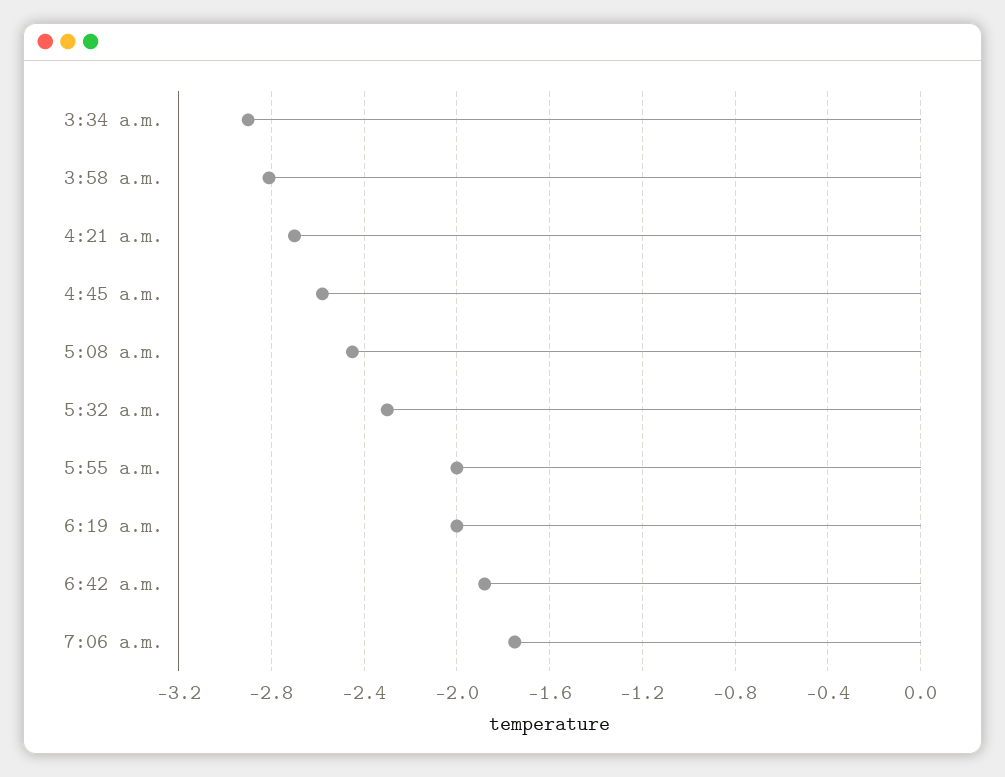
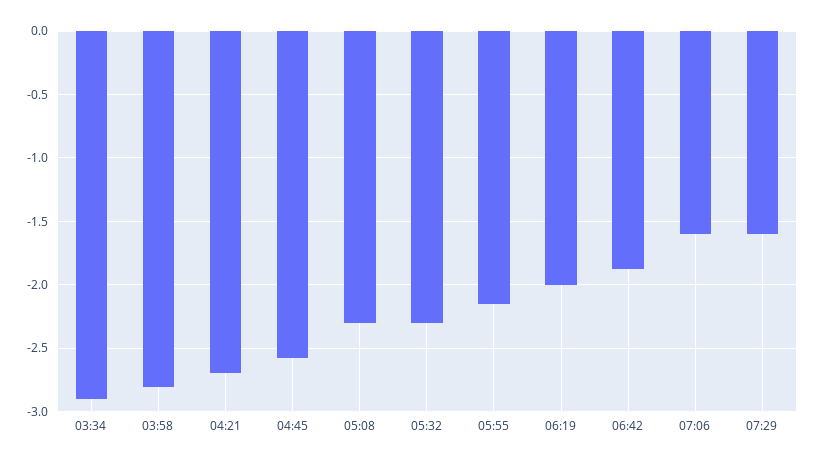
5:08 a.m.: -2.45 -> -2.3
5:55 a.m.: -2 -> -2.15
7:06 a.m.: -1.75 -> -1.6
07:29: none -> -1.6

